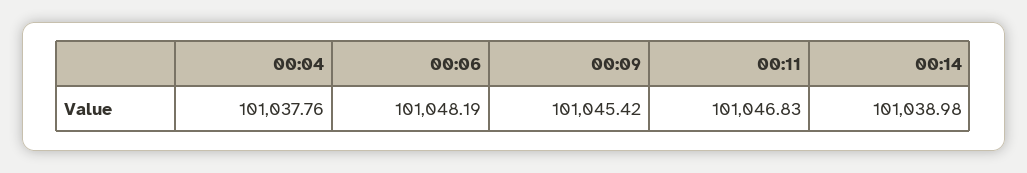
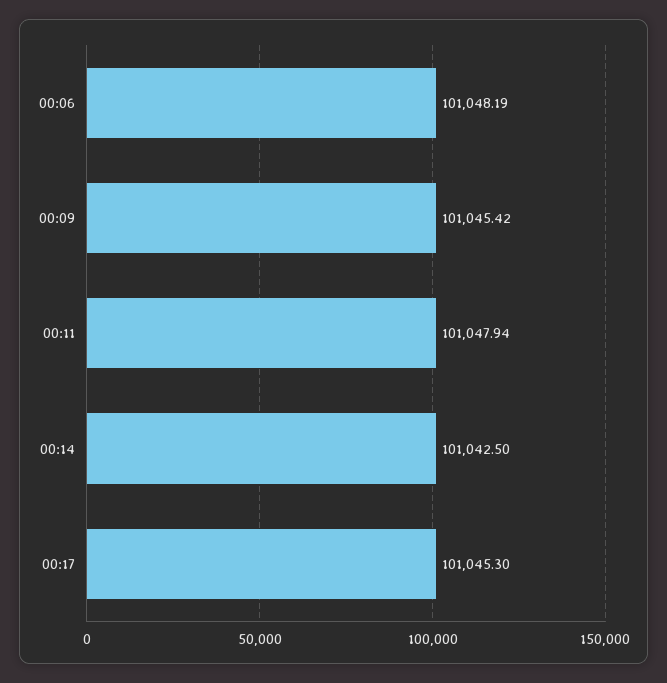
00:04: 101037.76 -> none
00:11: 101046.83 -> 101047.94
00:14: 101038.98 -> 101042.5
00:17: none -> 101045.3

